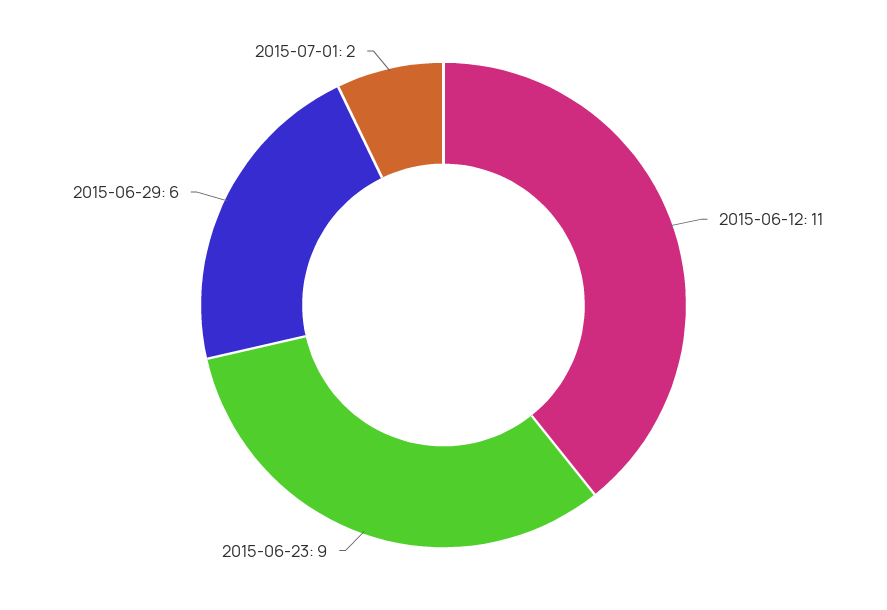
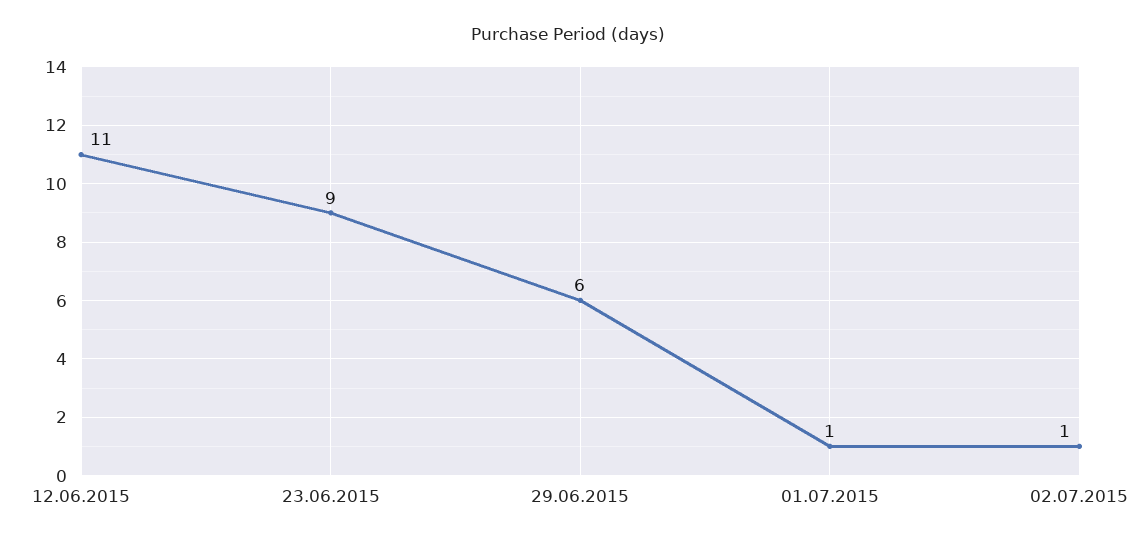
2015-07-01: 2 -> 1
02.07.2015: none -> 1

